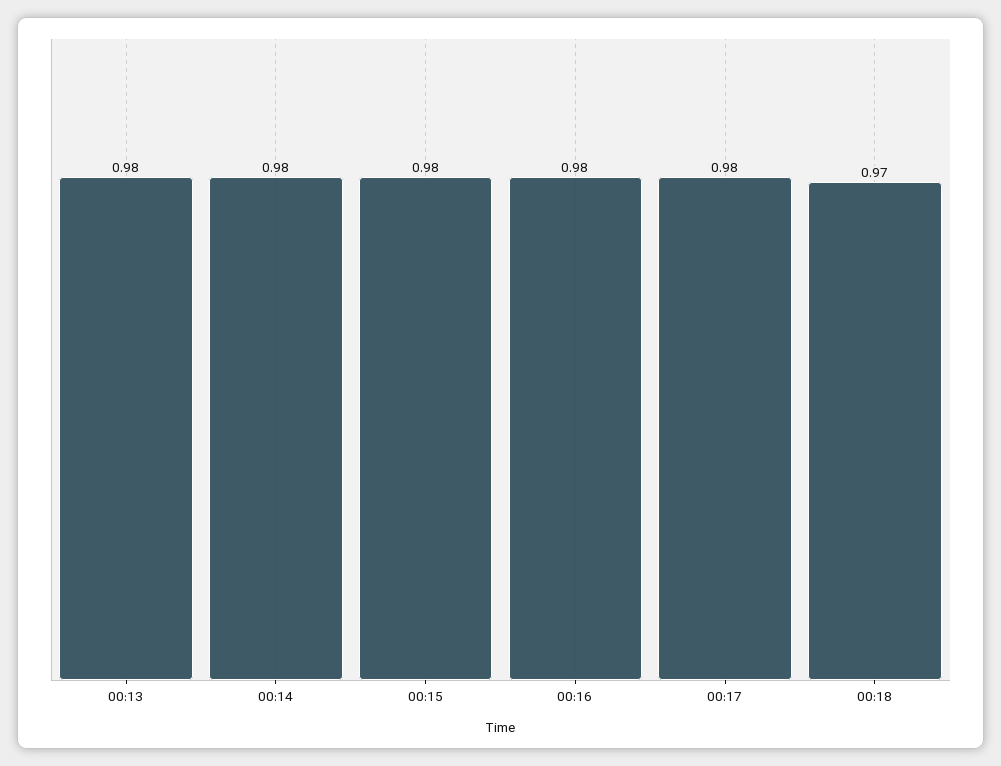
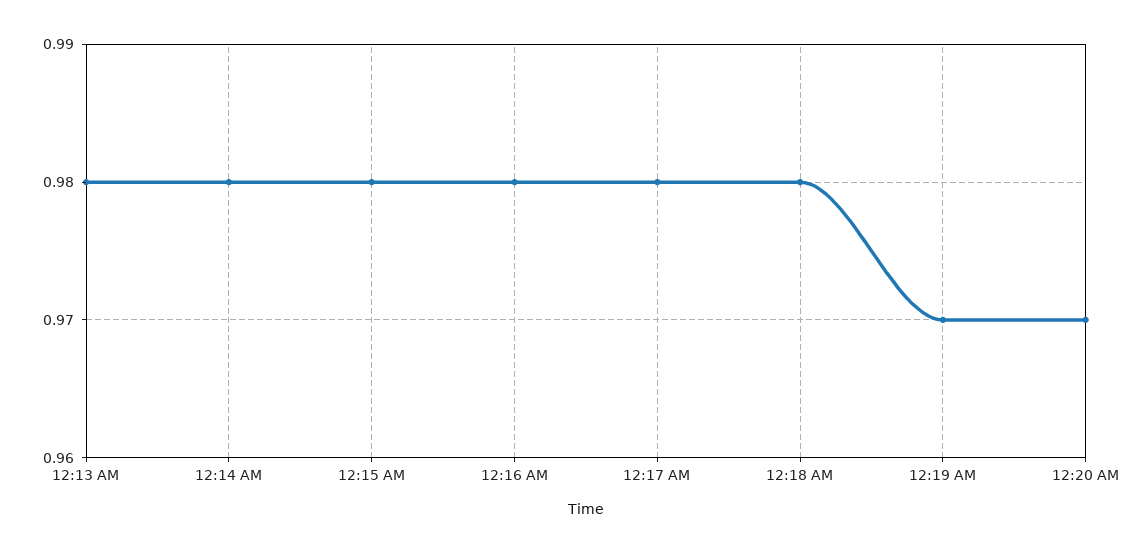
00:18: 0.97 -> 0.98
12:19 AM: none -> 0.97
12:20 AM: none -> 0.97

